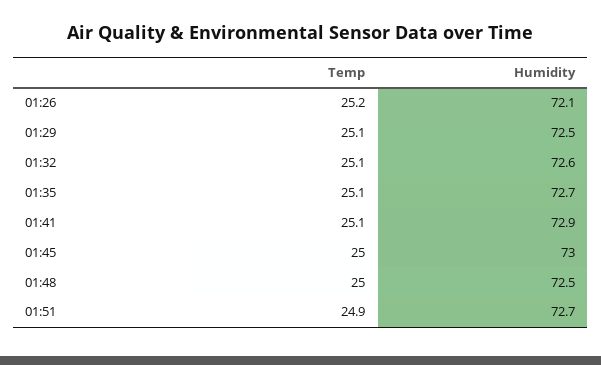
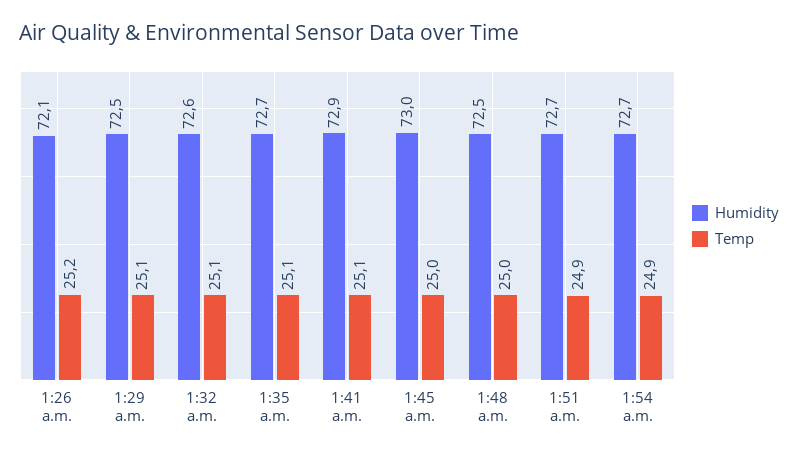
Humidity, 1:54 a.m.: none -> 72.7
Temp, 1:54 a.m.: none -> 24.9

